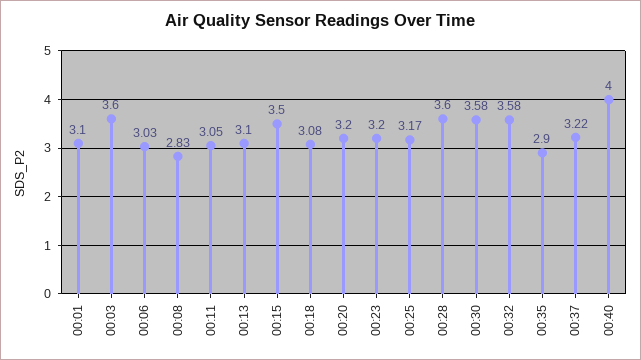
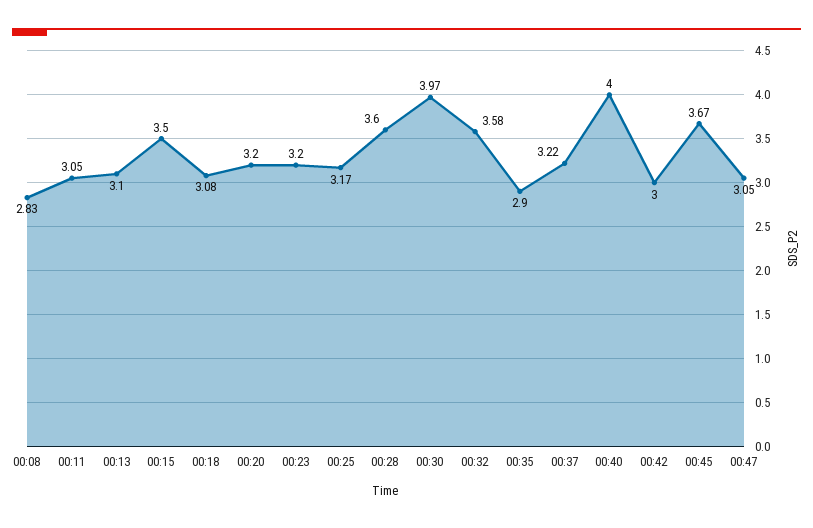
00:01: 3.1 -> none
00:03: 3.6 -> none
00:06: 3.03 -> none
00:30: 3.58 -> 3.97
00:42: none -> 3
00:45: none -> 3.67
00:47: none -> 3.05

